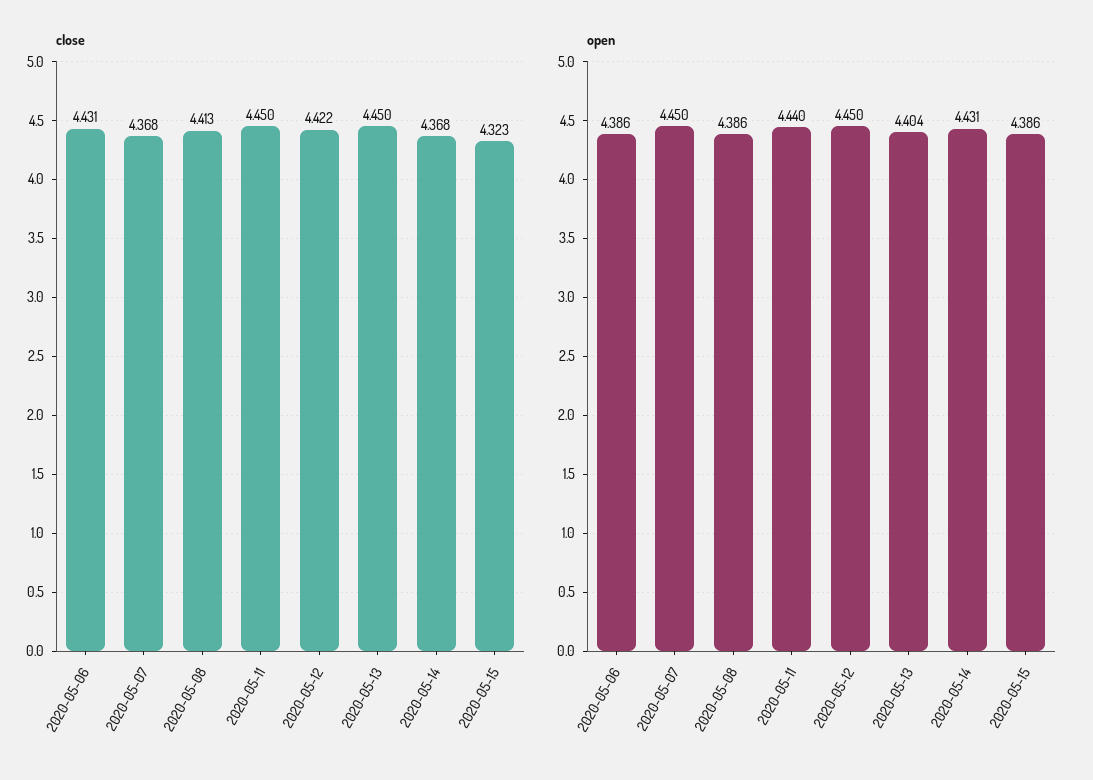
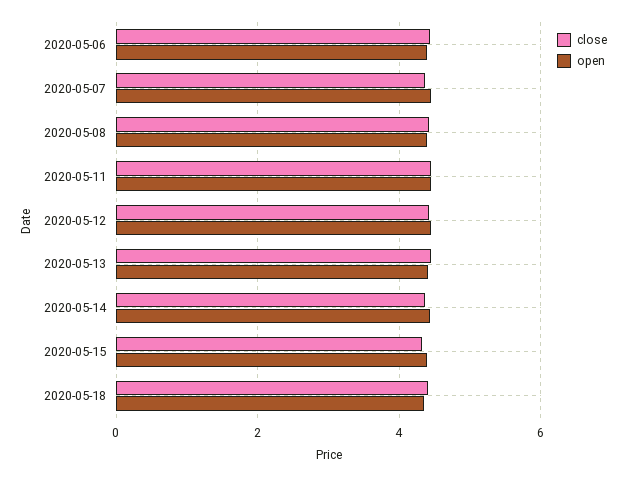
close, 2020-05-18: none -> 4.4
open, 2020-05-18: none -> 4.4

